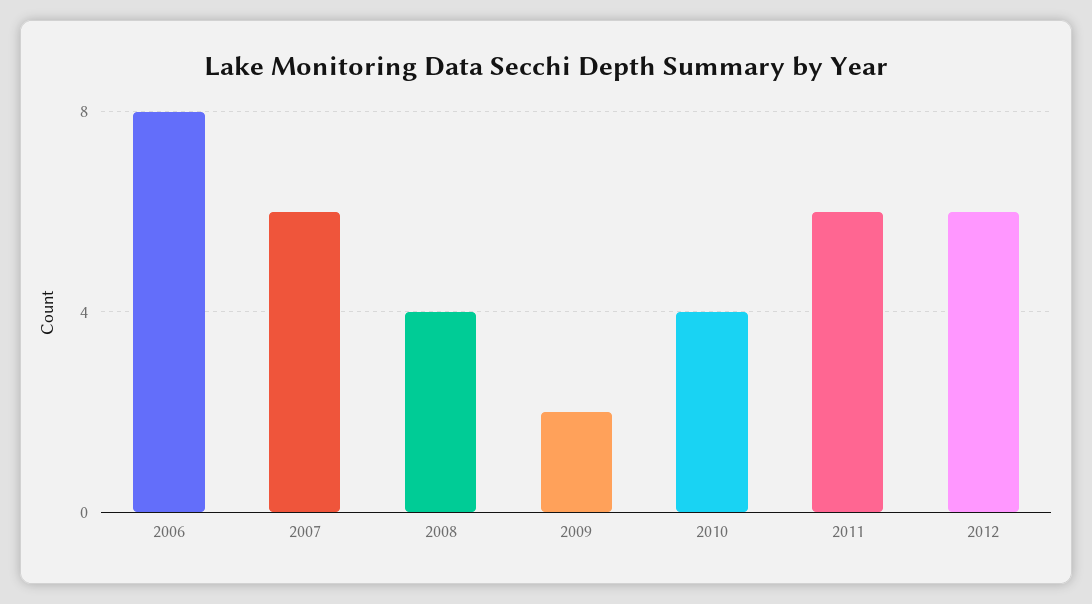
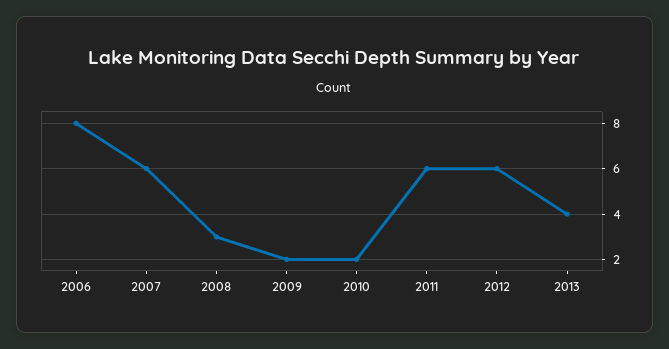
2008: 4 -> 3
2010: 4 -> 2
2013: none -> 4

